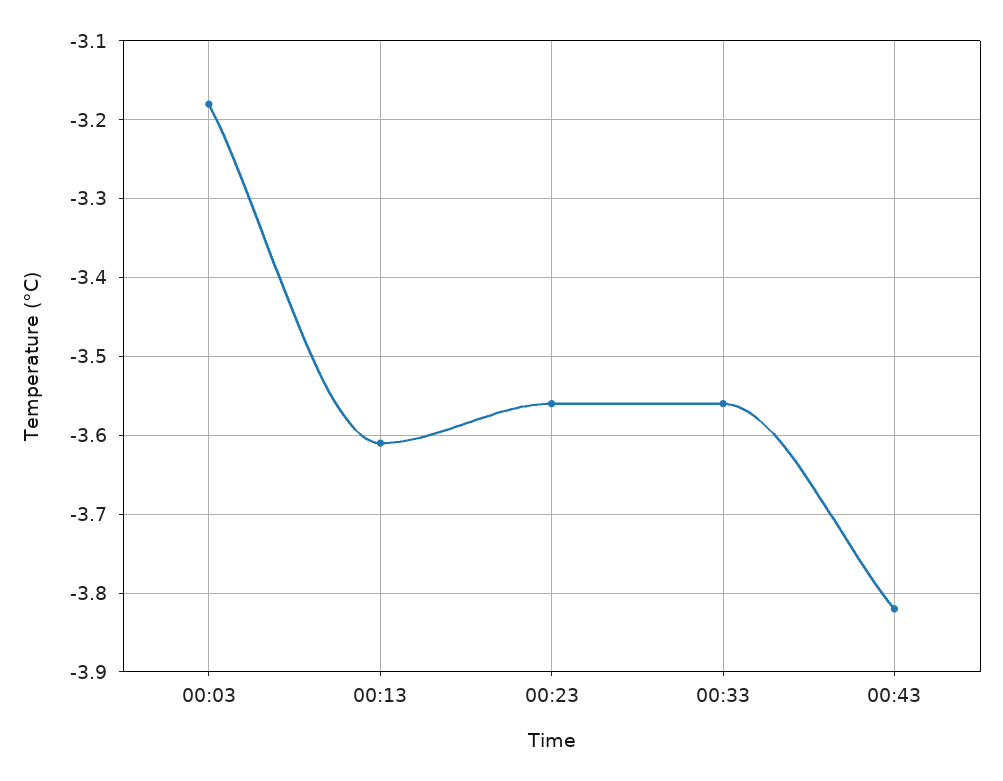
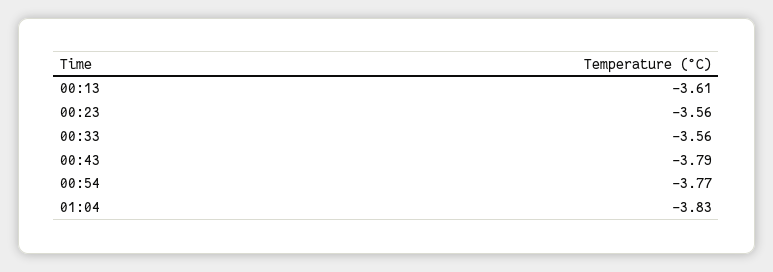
00:03: -3.18 -> none
00:43: -3.82 -> -3.79
00:54: none -> -3.77
01:04: none -> -3.83

